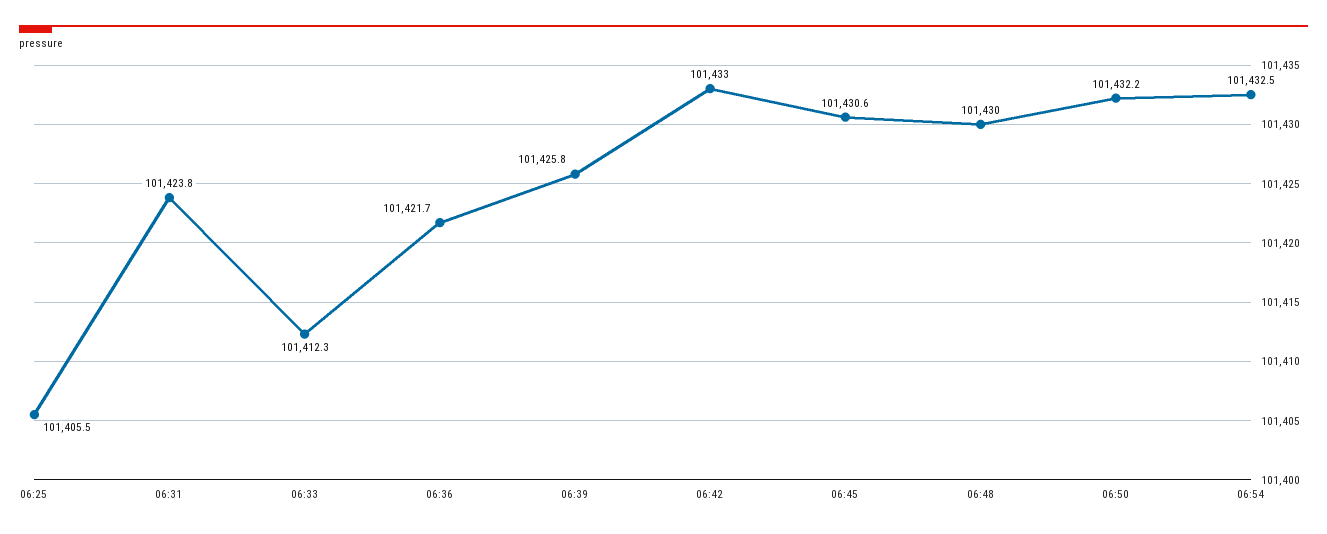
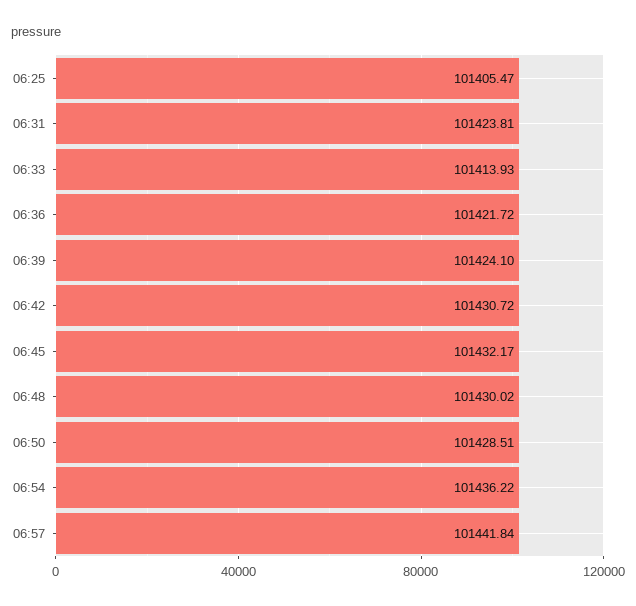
06:33: 101412.3 -> 101413.93
06:39: 101425.8 -> 101424.1
06:42: 101433 -> 101430.72
06:45: 101430.6 -> 101432.17
06:50: 101432.2 -> 101428.51
06:54: 101432.5 -> 101436.22
06:57: none -> 101441.84

